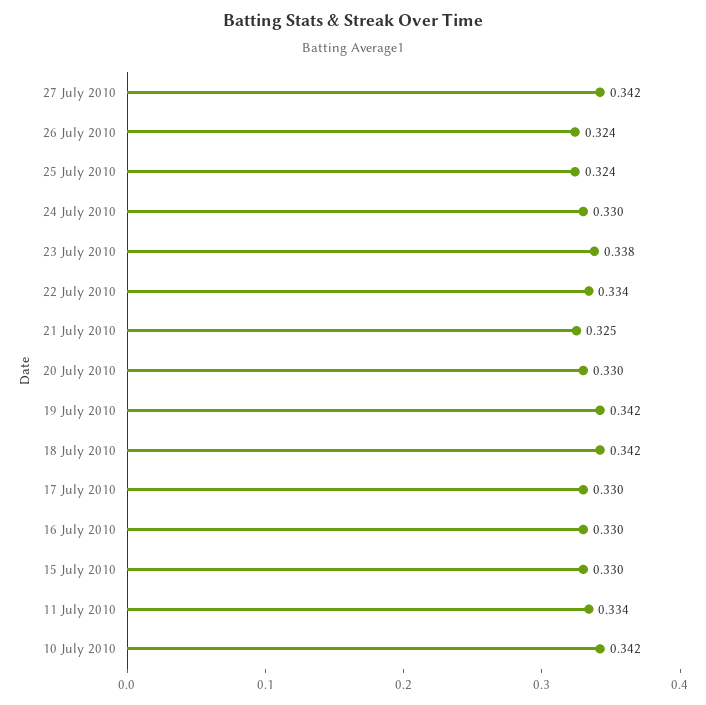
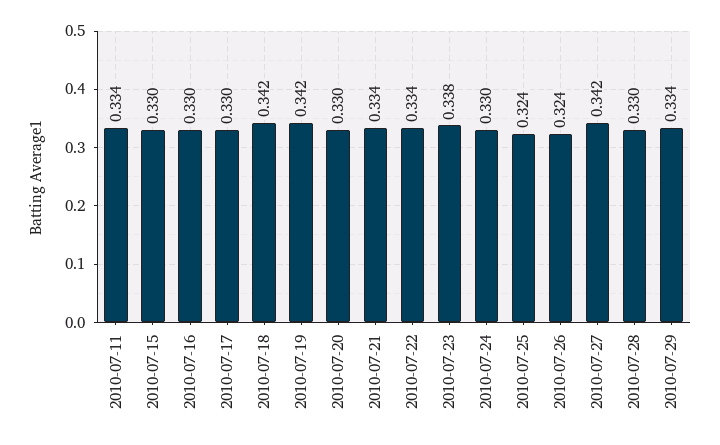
21 July 2010: 0.325 -> 0.334
10 July 2010: 0.342 -> none
2010-07-28: none -> 0.33
2010-07-29: none -> 0.334

